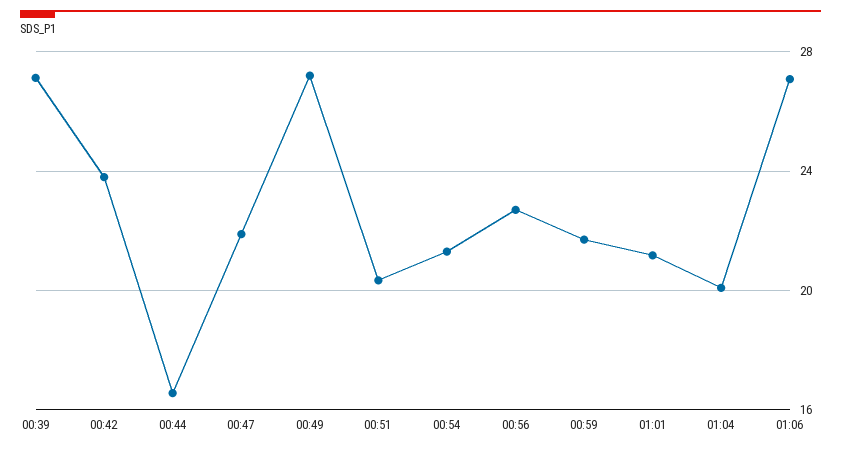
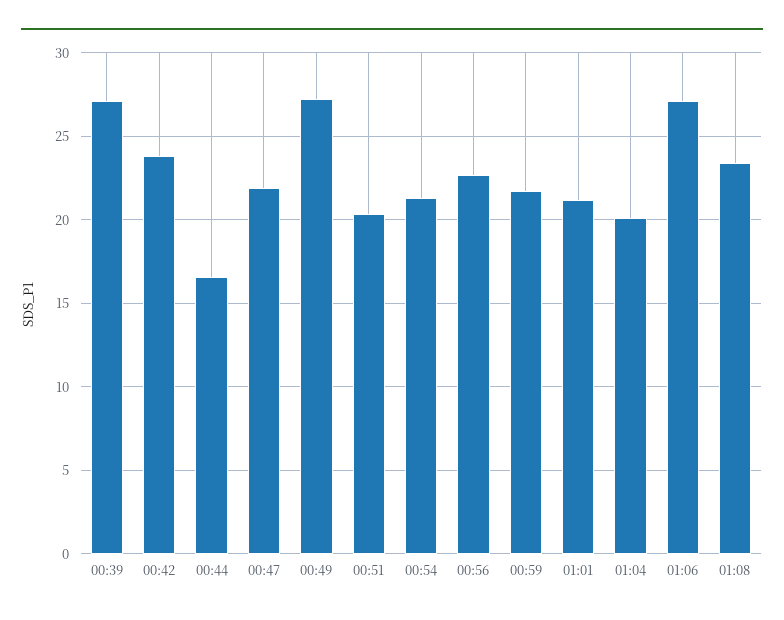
01:08: none -> 23.5

